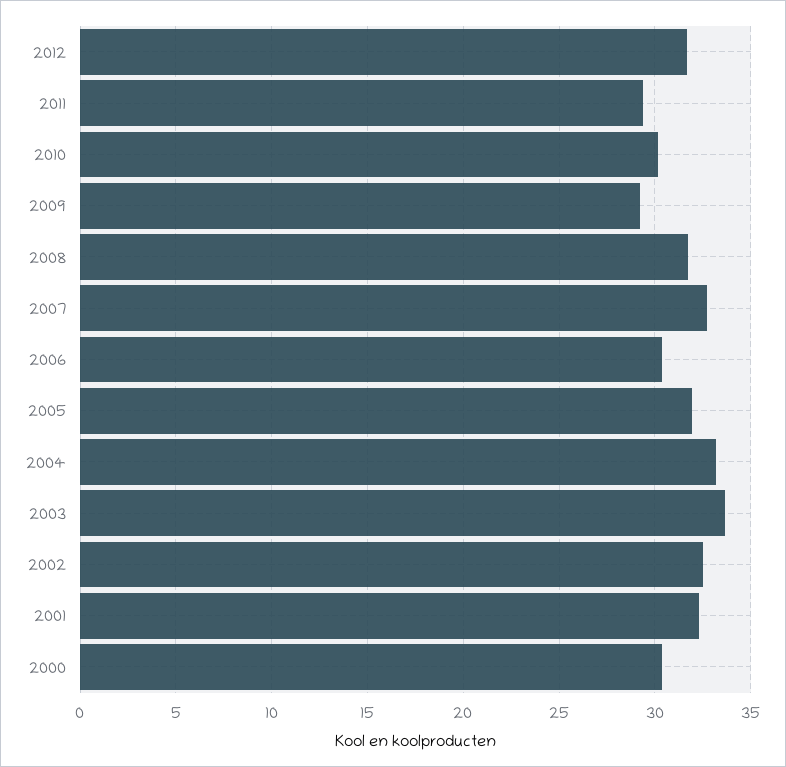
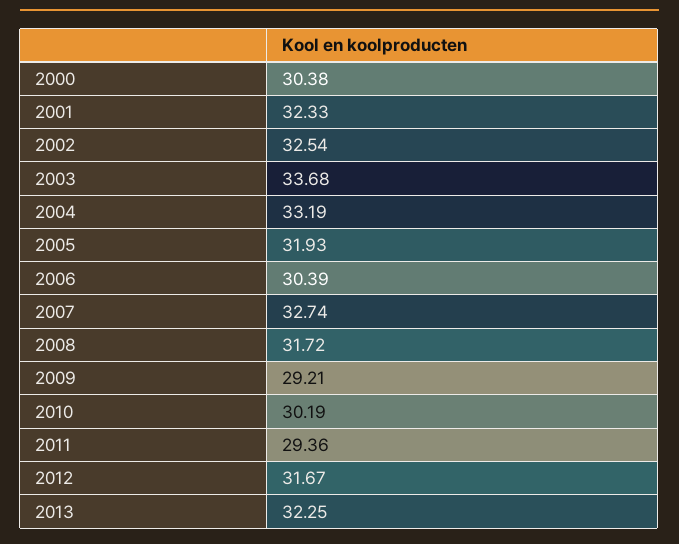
2013: none -> 32.25

